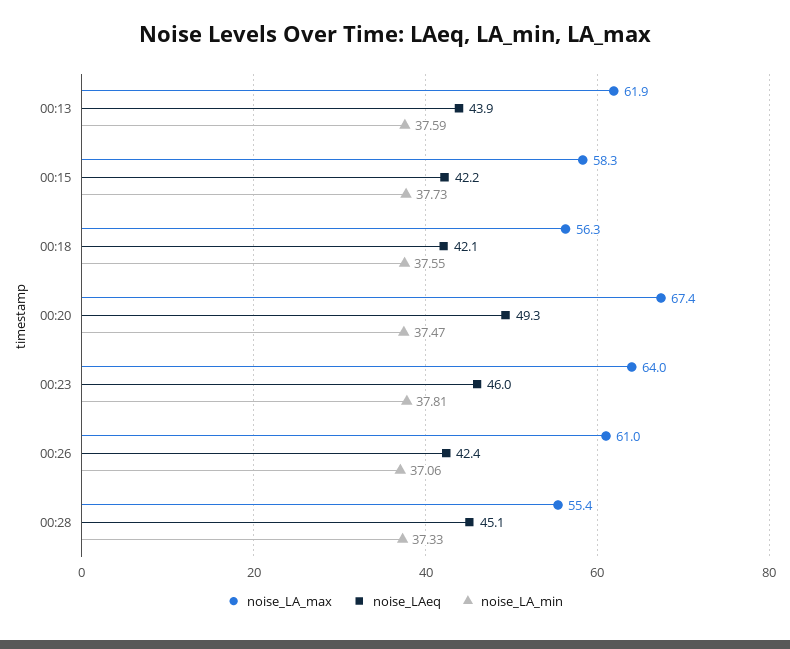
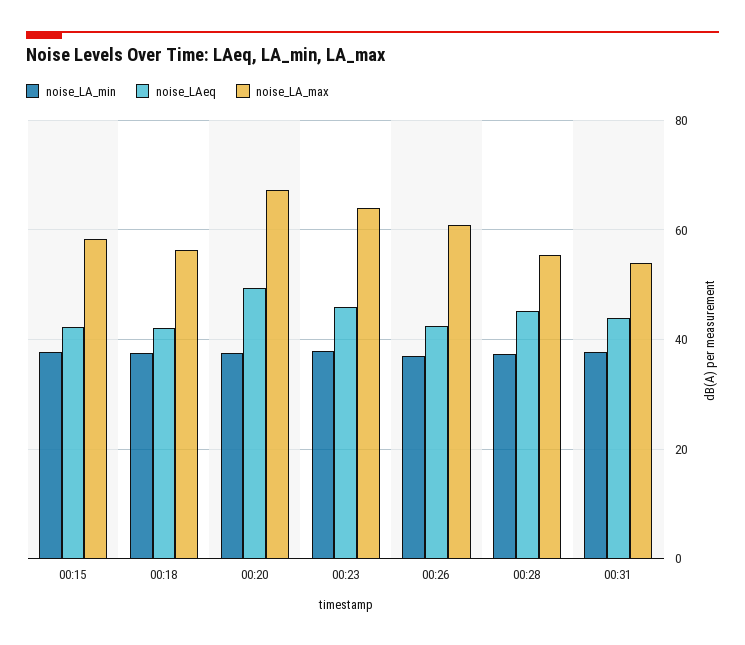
noise_LA_max, 00:13: 61.9 -> none
noise_LAeq, 00:13: 43.9 -> none
noise_LA_min, 00:13: 37.59 -> none
noise_LA_min, 00:31: none -> 38
noise_LAeq, 00:31: none -> 44
noise_LA_max, 00:31: none -> 54

